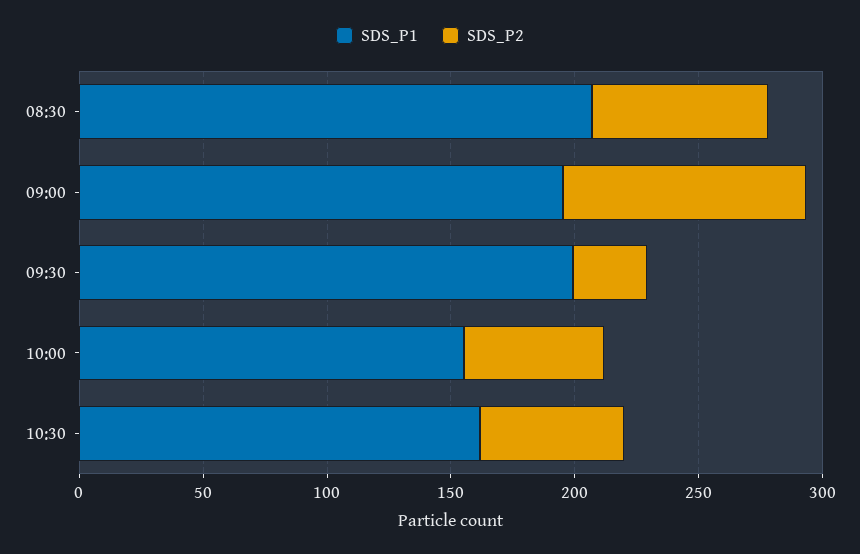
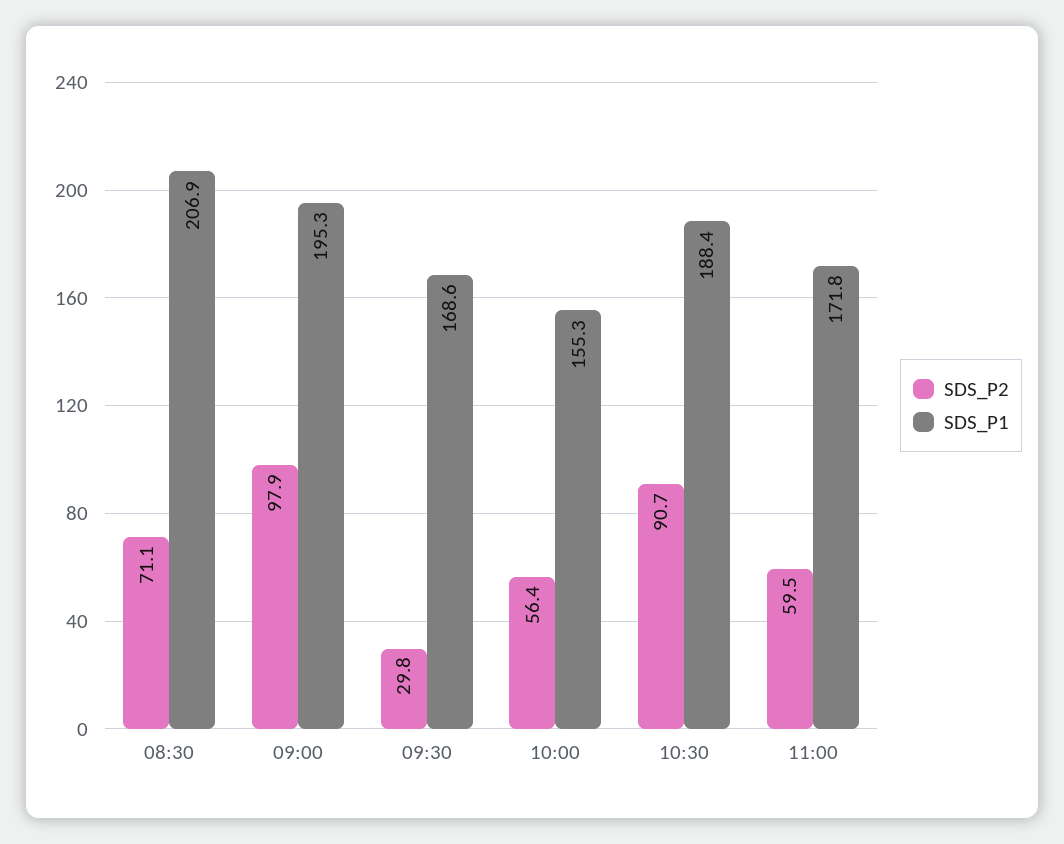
SDS_P1, 09:30: 200 -> 168.6
SDS_P1, 10:30: 160 -> 188.4
SDS_P2, 10:30: 60 -> 90.7
SDS_P2, 11:00: none -> 59.5
SDS_P1, 11:00: none -> 171.8

